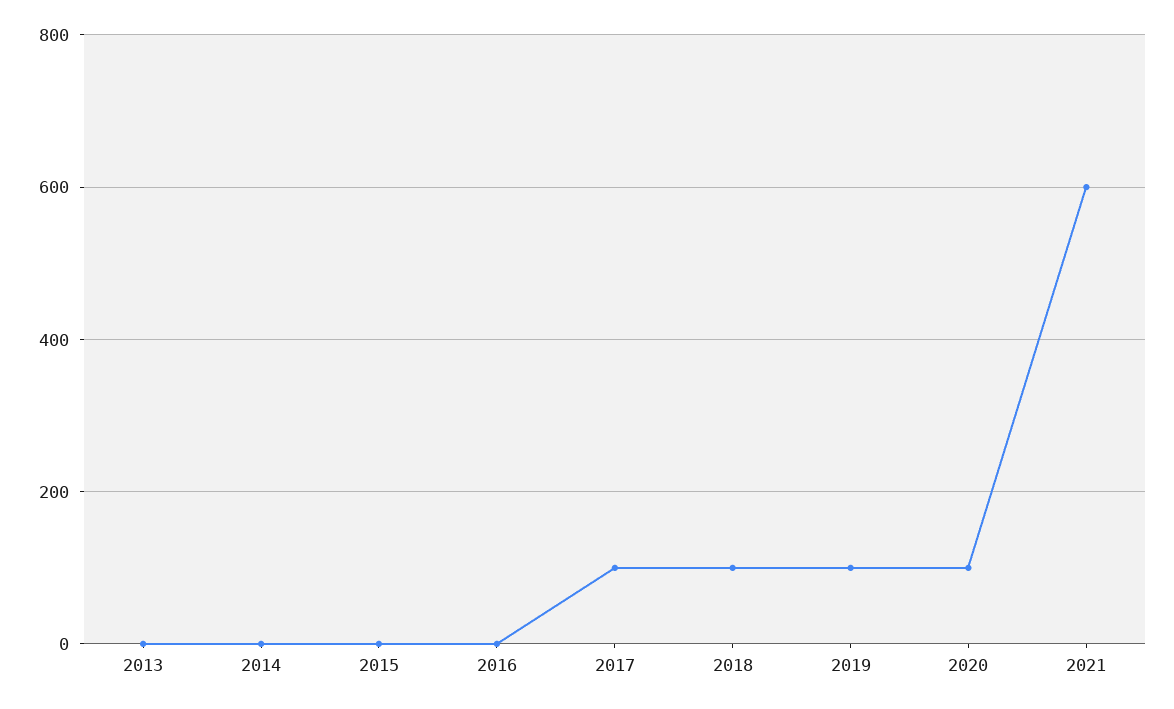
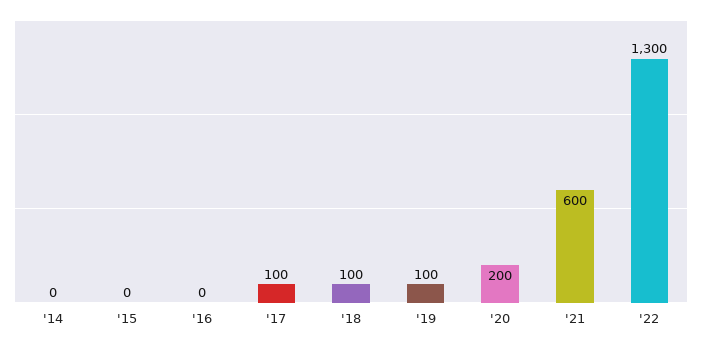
2013: 0 -> none
2020: 100 -> 200
'22: none -> 1300

